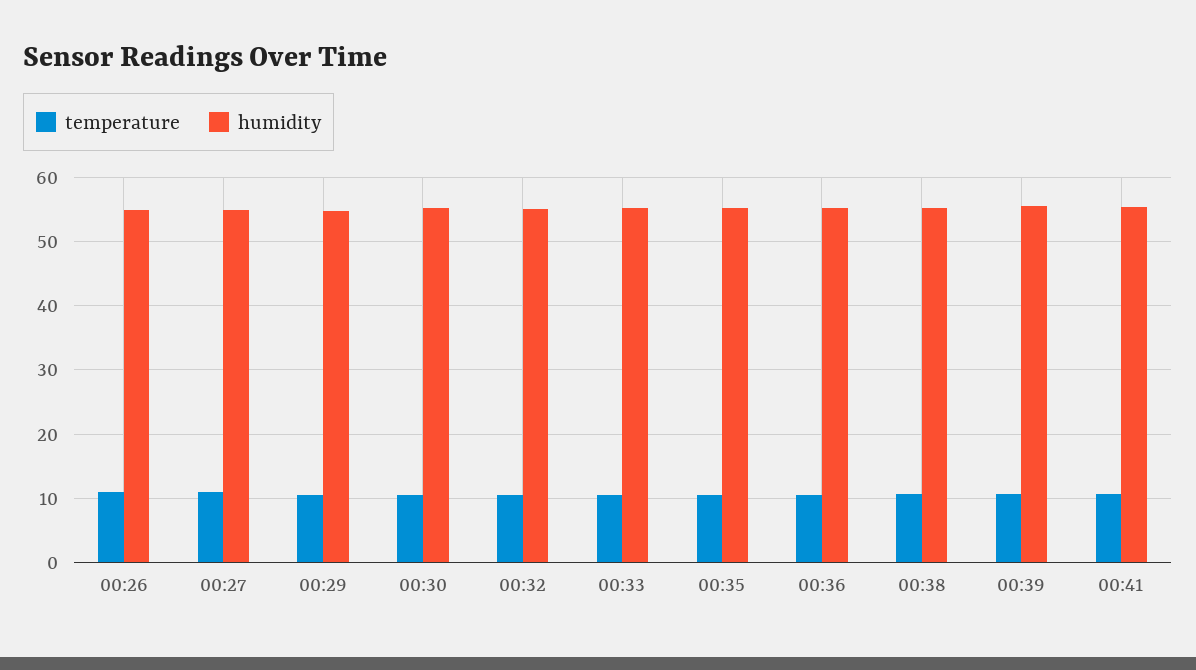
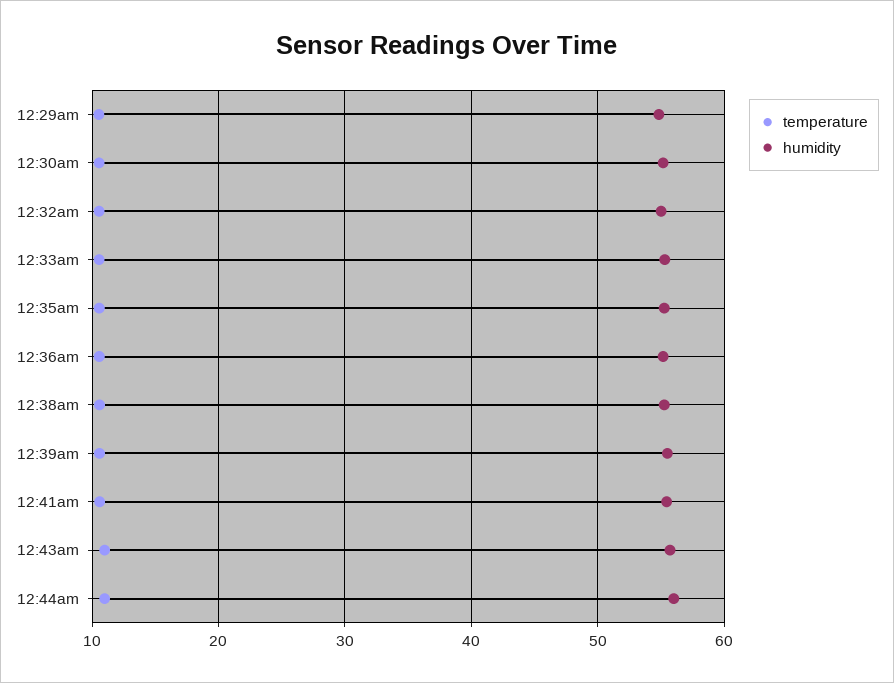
temperature, 00:26: 11 -> none
humidity, 00:26: 55 -> none
temperature, 00:27: 11 -> none
humidity, 00:27: 55 -> none
temperature, 12:43am: none -> 11
humidity, 12:43am: none -> 56
temperature, 12:44am: none -> 11
humidity, 12:44am: none -> 56

